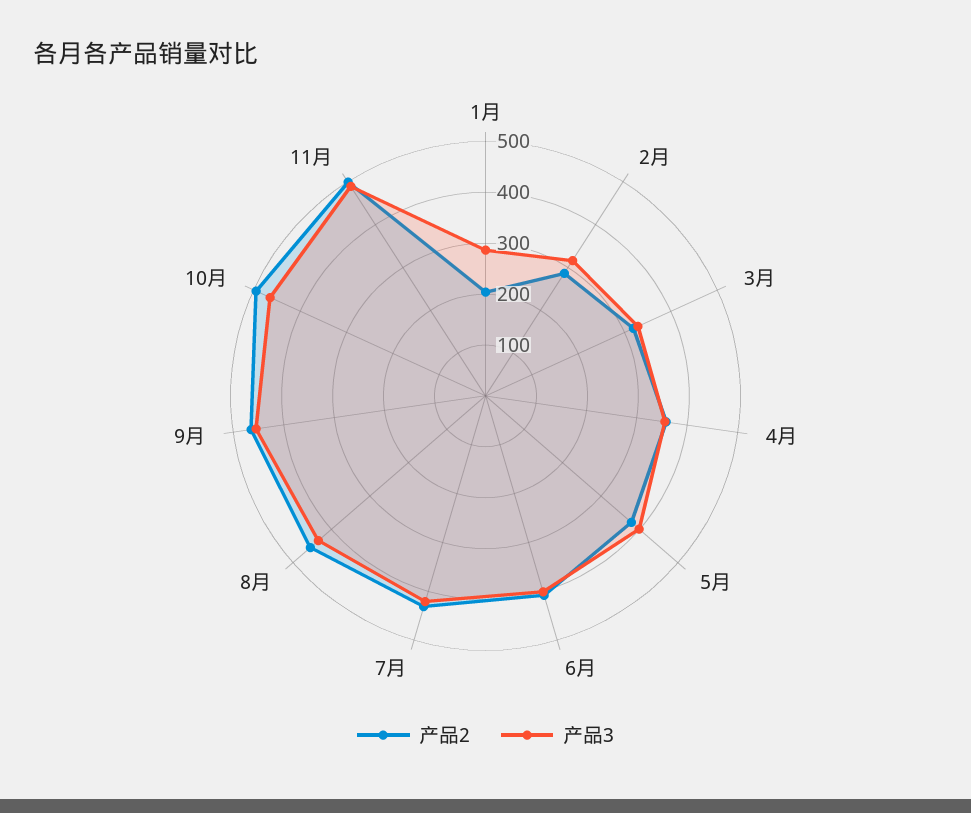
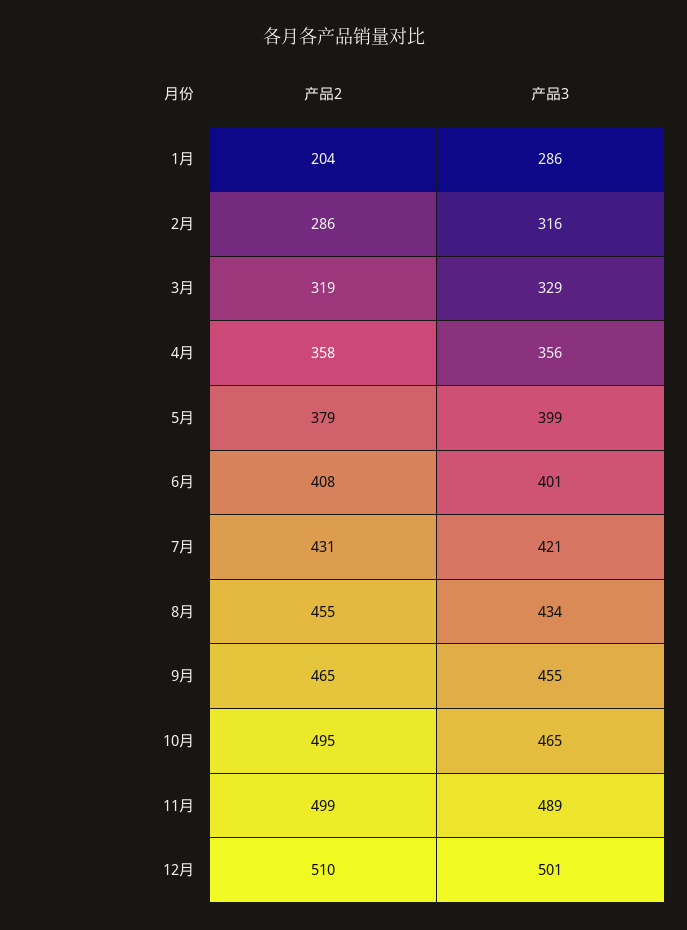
产品2, 12月: none -> 510
产品3, 12月: none -> 501

